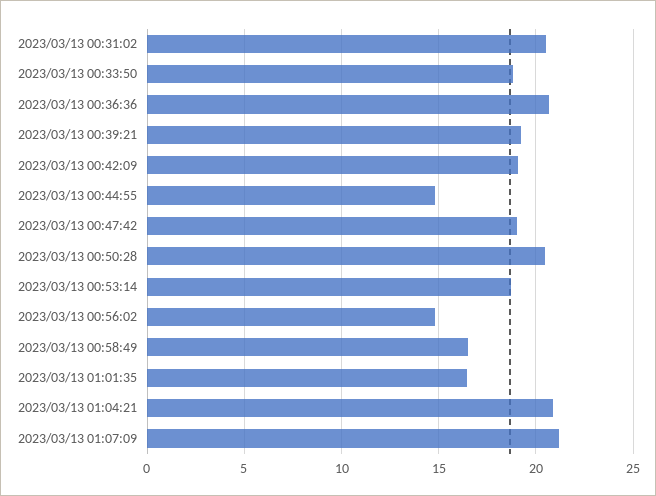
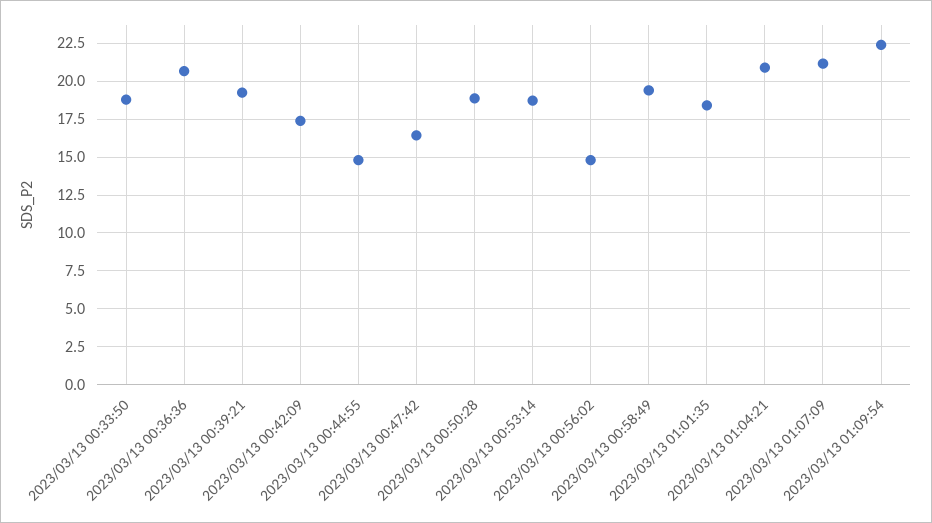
2023/03/13 00:31:02: 20.5 -> none
2023/03/13 00:42:09: 19 -> 17.5
2023/03/13 00:47:42: 19 -> 16.5
2023/03/13 00:50:28: 20.5 -> 19
2023/03/13 00:58:49: 16.5 -> 19.5
2023/03/13 01:01:35: 16.5 -> 18.5
2023/03/13 01:09:54: none -> 22.5

